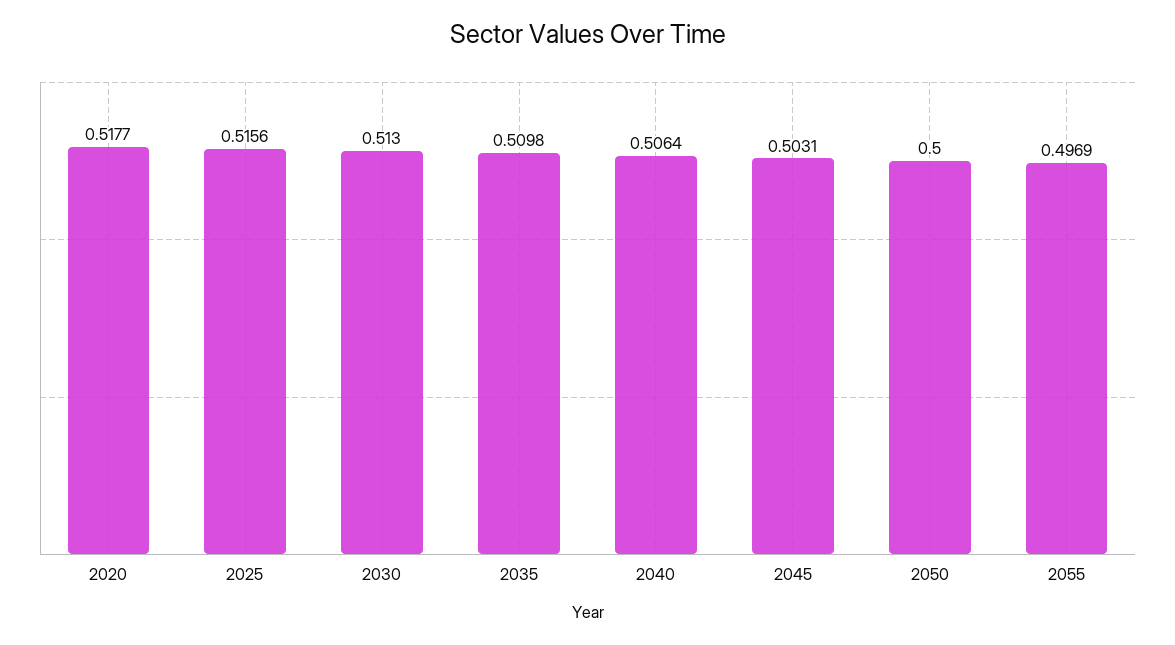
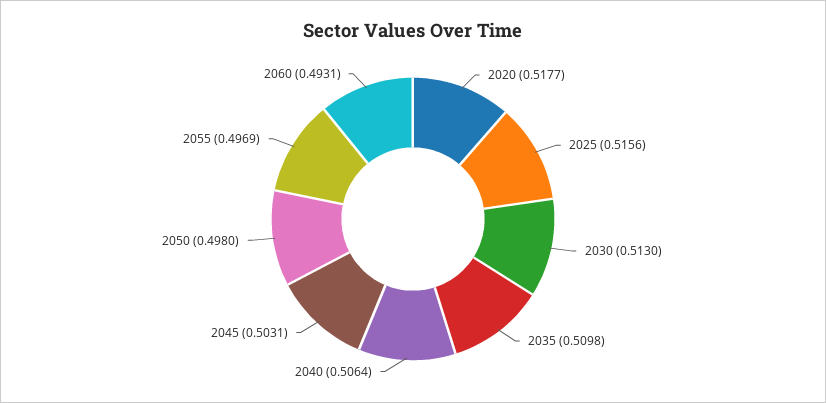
2050: 0.5 -> 0.498
2060: none -> 0.4931

